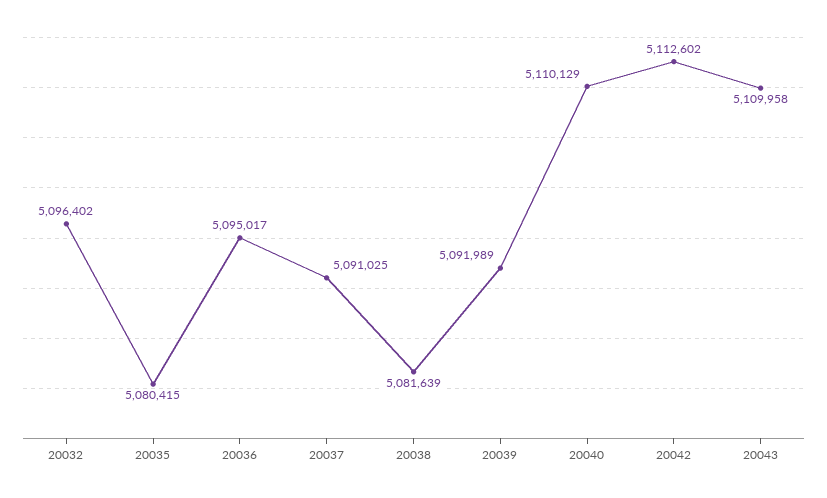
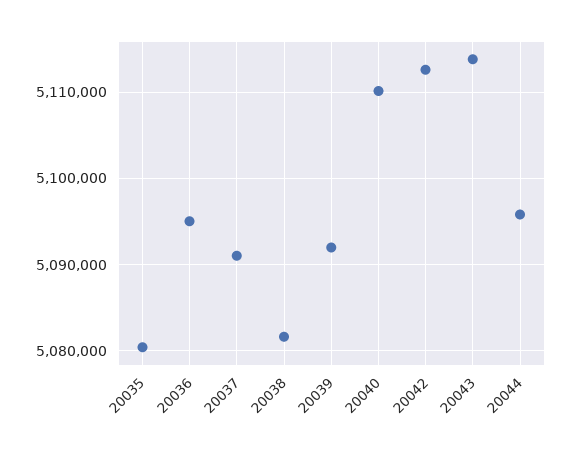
20032: 5096402 -> none
20043: 5109958 -> 5114000
20044: none -> 5096000

